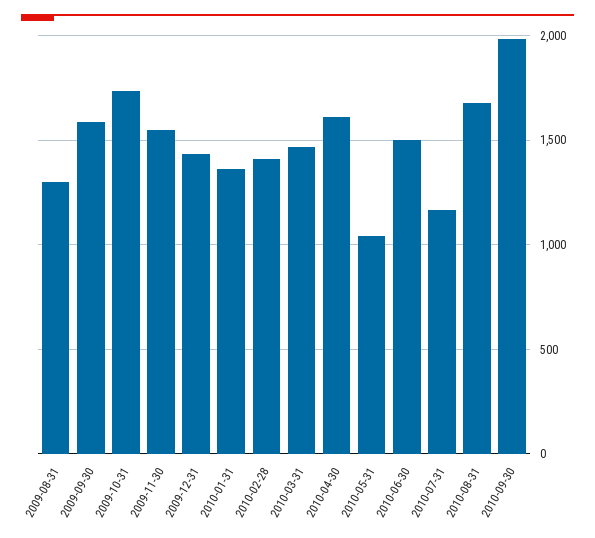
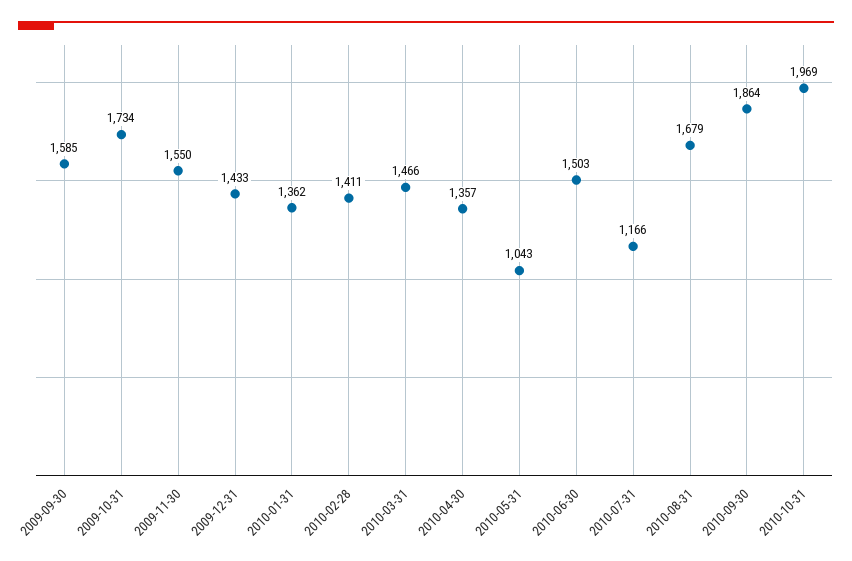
2009-08-31: 1300 -> none
2010-04-30: 1600 -> 1357
2010-09-30: 2000 -> 1864
2010-10-31: none -> 1969

